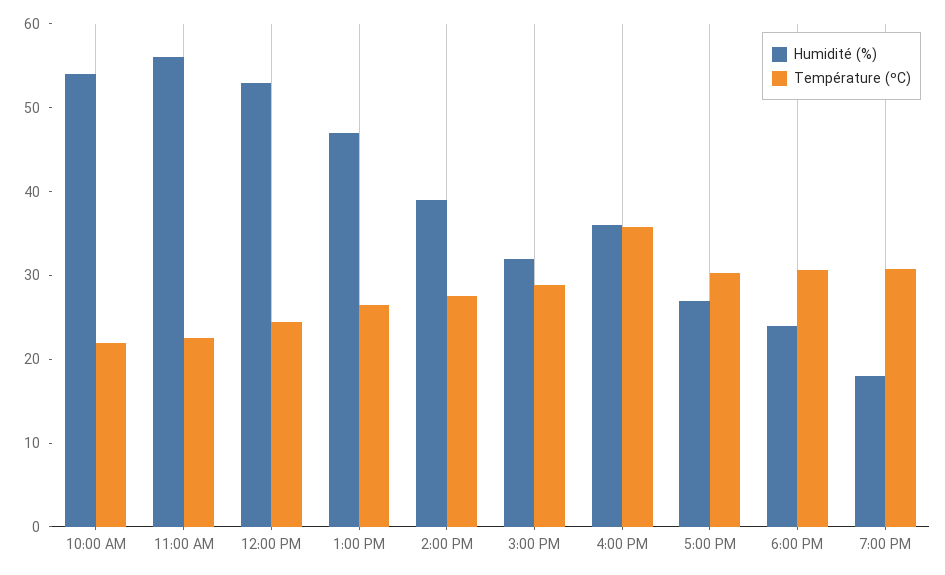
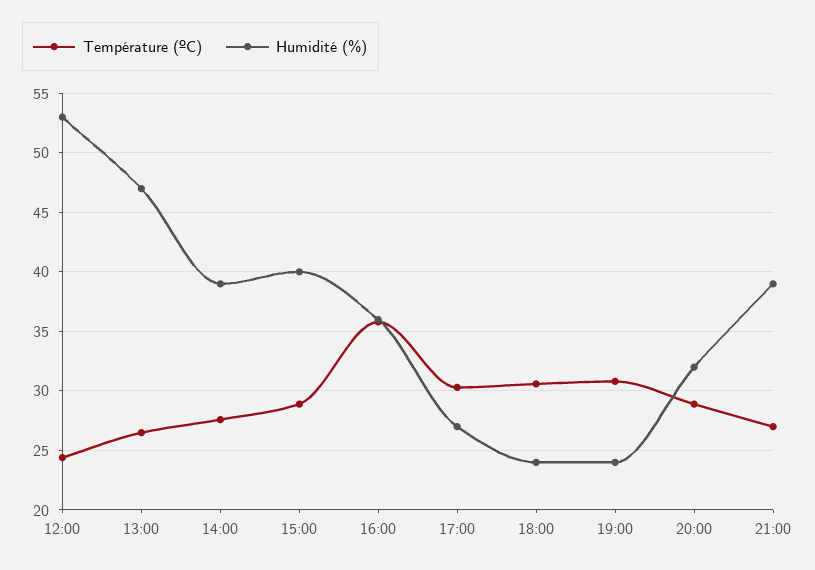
Humidité (%), 10:00 AM: 54 -> none
Température (ºC), 10:00 AM: 22 -> none
Humidité (%), 11:00 AM: 56 -> none
Température (ºC), 11:00 AM: 22 -> none
Humidité (%), 3:00 PM: 32 -> 40
Humidité (%), 7:00 PM: 18 -> 24
Température (ºC), 20:00: none -> 29
Humidité (%), 20:00: none -> 32
Température (ºC), 21:00: none -> 27
Humidité (%), 21:00: none -> 39

